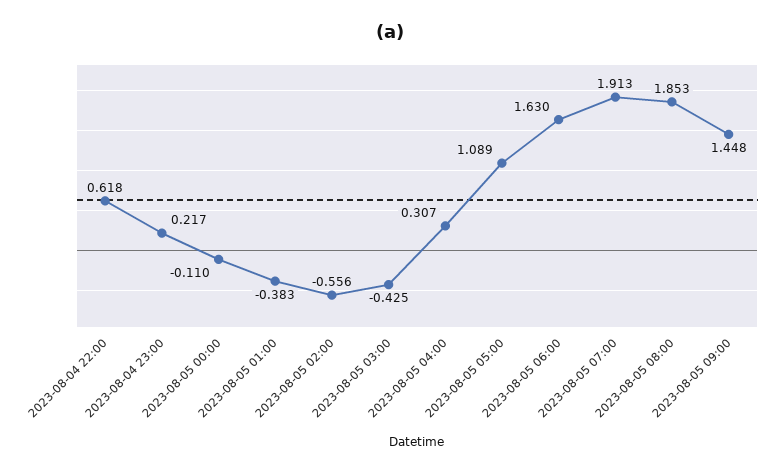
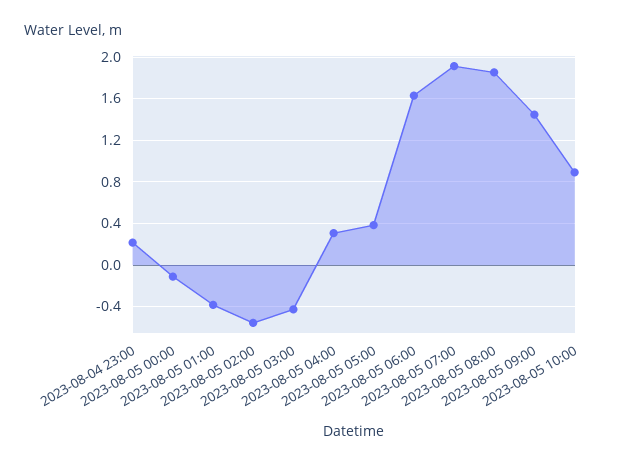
2023-08-04 22:00: 0.618 -> none
2023-08-05 05:00: 1.089 -> 0.4
2023-08-05 10:00: none -> 0.9

